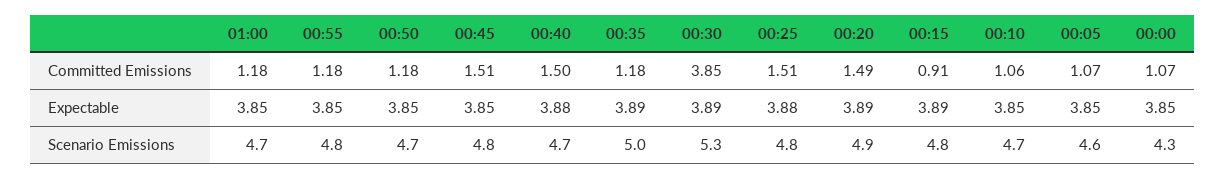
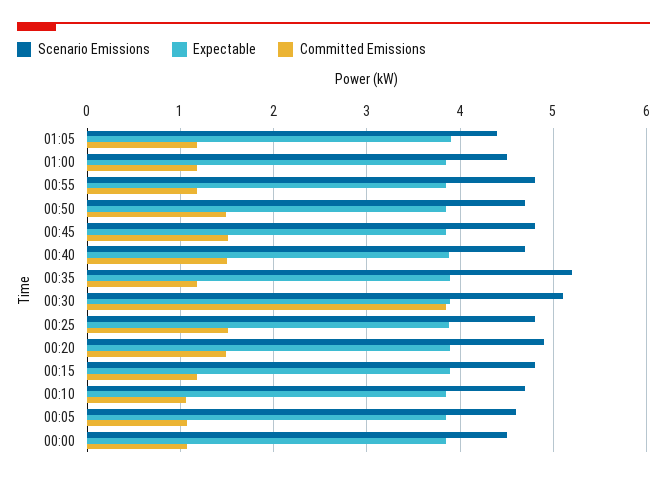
Committed Emissions, 00:50: 1.18 -> 1.5
Committed Emissions, 00:15: 0.91 -> 1.2
Scenario Emissions, 01:00: 4.7 -> 4.5
Scenario Emissions, 00:35: 5 -> 5.2
Scenario Emissions, 00:30: 5.3 -> 5.1
Scenario Emissions, 00:00: 4.3 -> 4.5
Scenario Emissions, 01:05: none -> 4.4
Expectable, 01:05: none -> 3.9
Committed Emissions, 01:05: none -> 1.2

